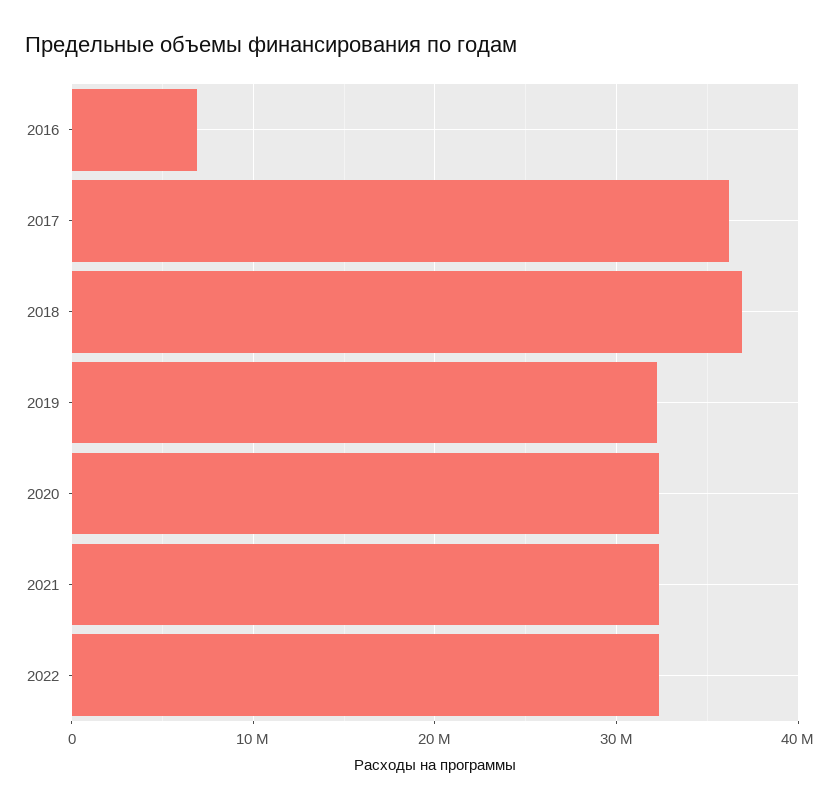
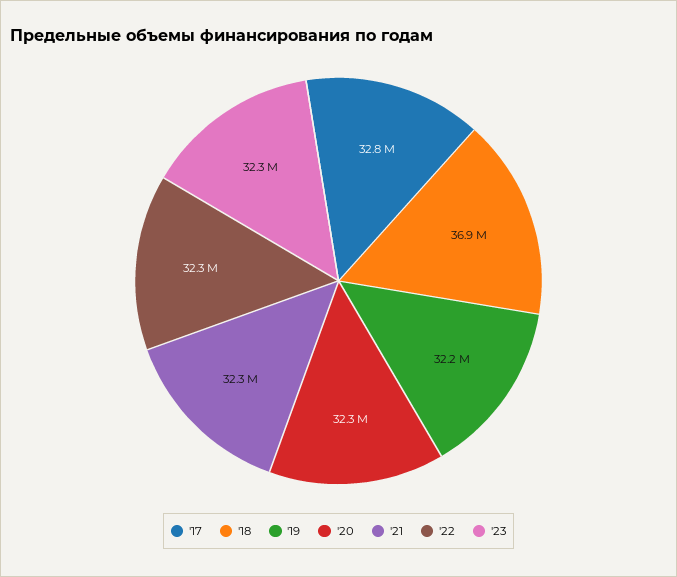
2016: 7000000 -> none
2017: 36000000 -> 32800000
'23: none -> 32300000

